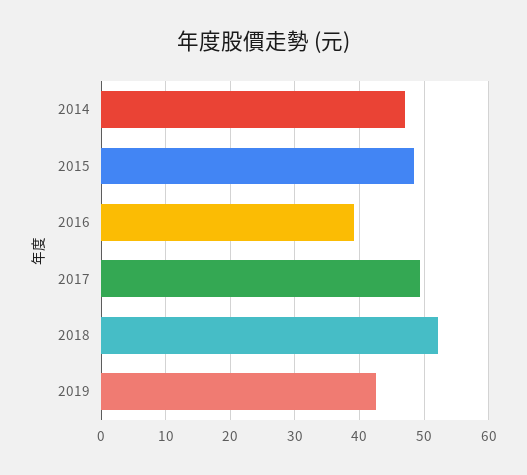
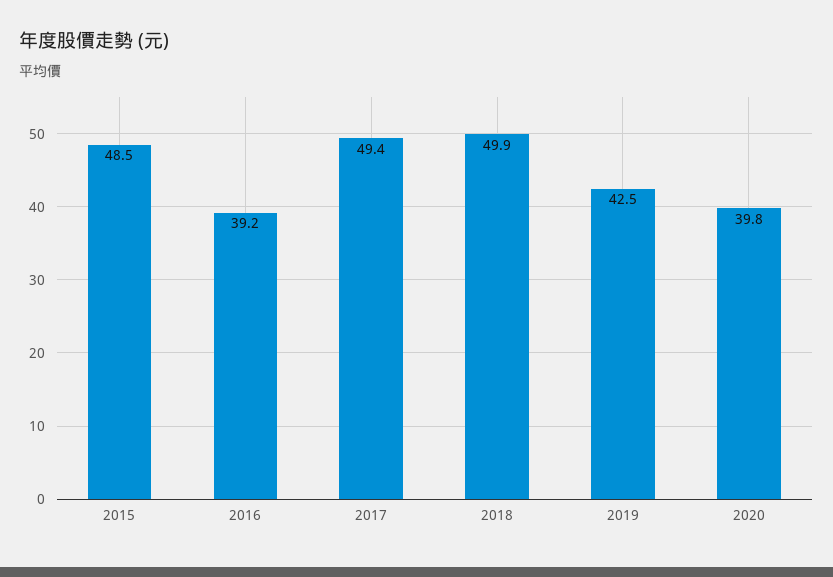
2014: 47 -> none
2018: 52 -> 49.9
2020: none -> 39.8

